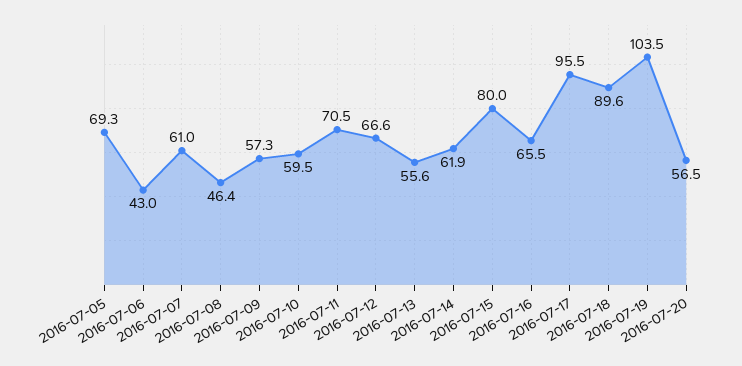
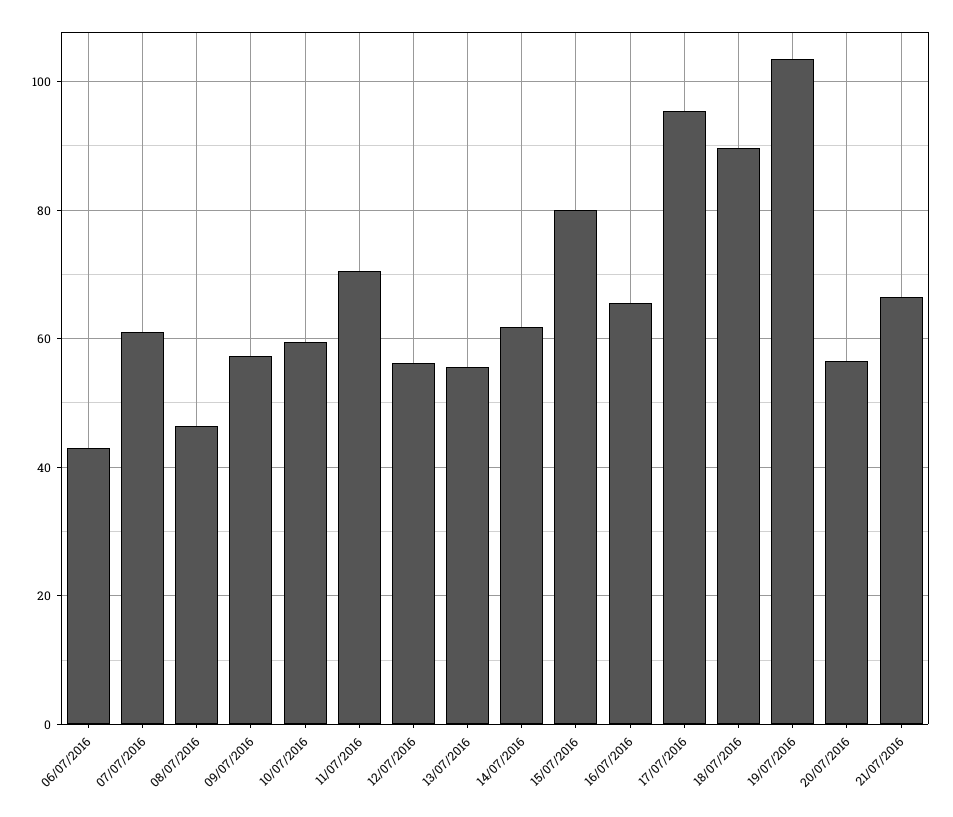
2016-07-05: 69.3 -> none
2016-07-12: 66.6 -> 56
21/07/2016: none -> 66

